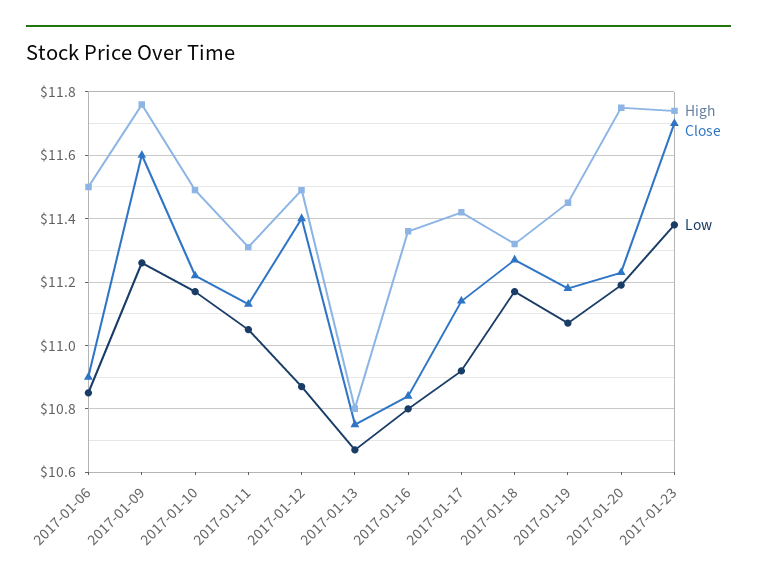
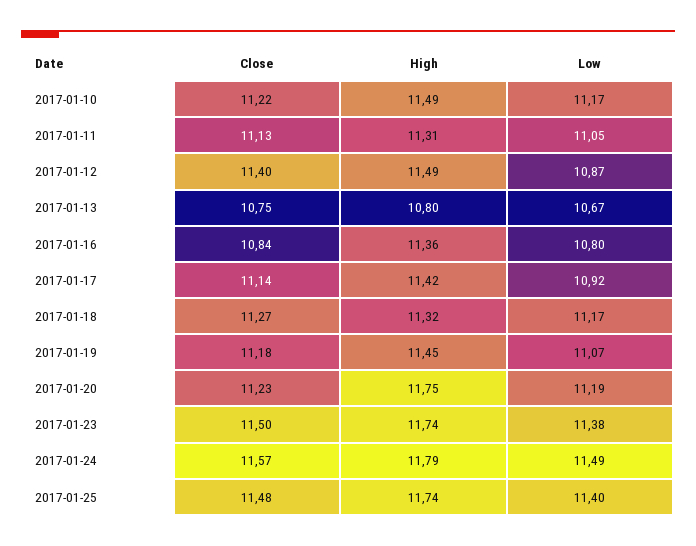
High, 2017-01-06: 11.5 -> none
Close, 2017-01-06: 10.9 -> none
Low, 2017-01-06: 10.85 -> none
High, 2017-01-09: 11.75 -> none
Close, 2017-01-09: 11.6 -> none
Low, 2017-01-09: 11.25 -> none
Close, 2017-01-23: 11.7 -> 11.5
Close, 2017-01-24: none -> 11.57
High, 2017-01-24: none -> 11.79
Low, 2017-01-24: none -> 11.49
Close, 2017-01-25: none -> 11.48
High, 2017-01-25: none -> 11.74
Low, 2017-01-25: none -> 11.4

